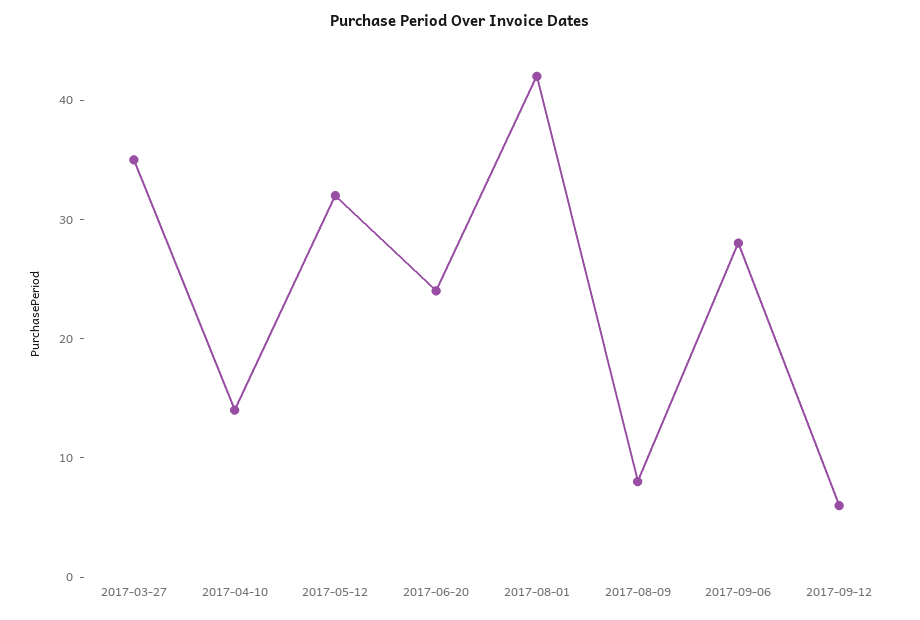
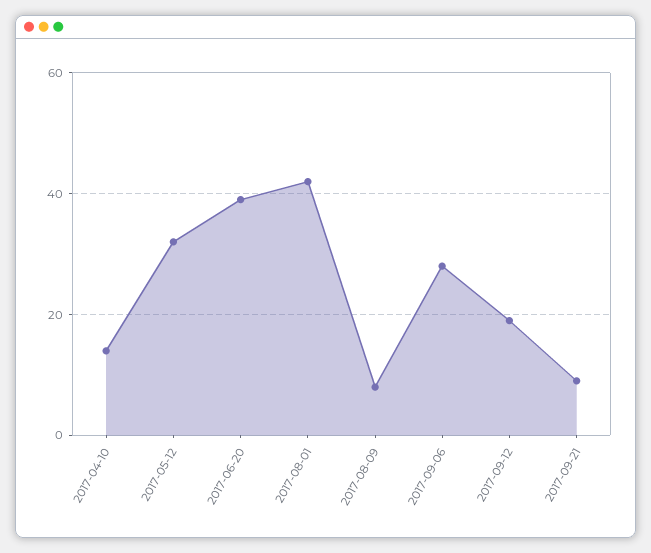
2017-03-27: 35 -> none
2017-06-20: 24 -> 40
2017-09-12: 6 -> 20
2017-09-21: none -> 10

